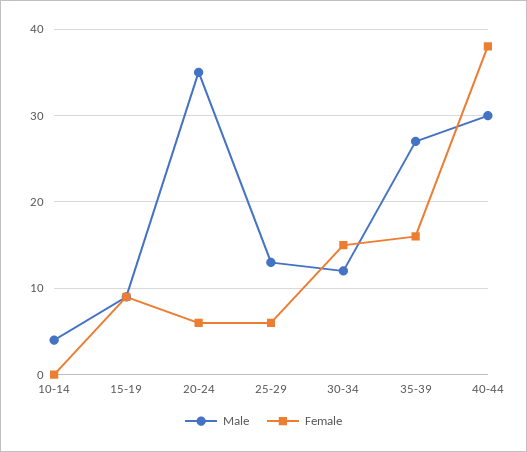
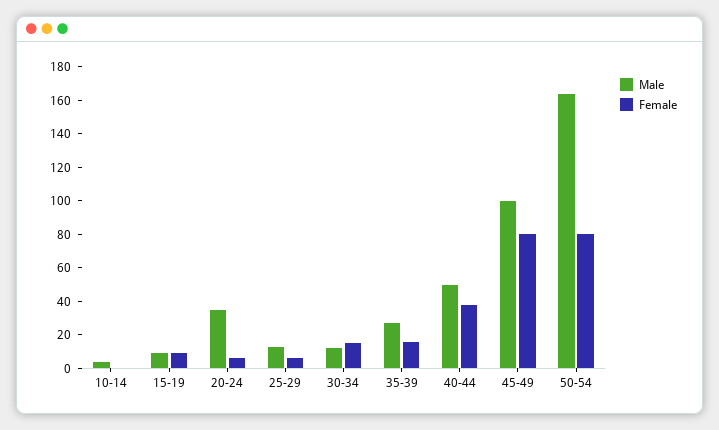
Male, 40-44: 30 -> 50
Male, 45-49: none -> 100
Female, 45-49: none -> 80
Male, 50-54: none -> 165
Female, 50-54: none -> 80

